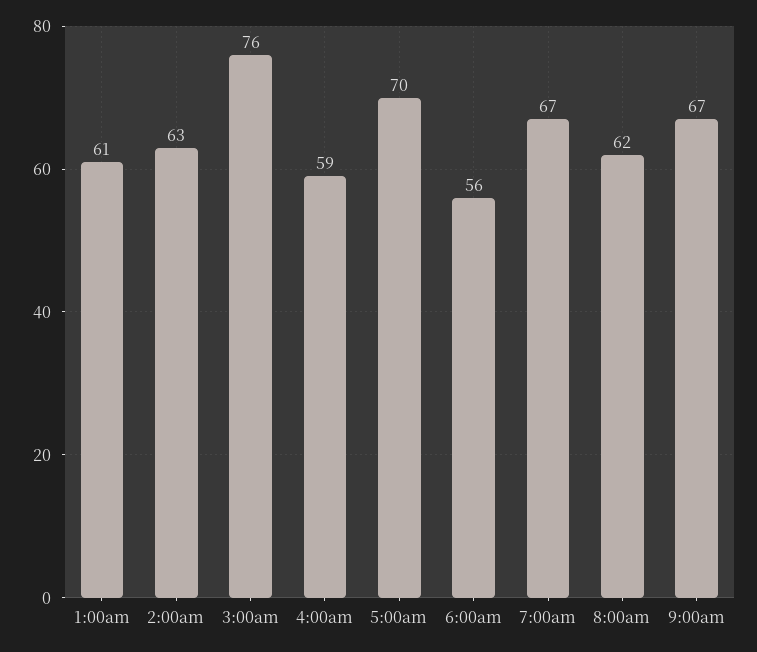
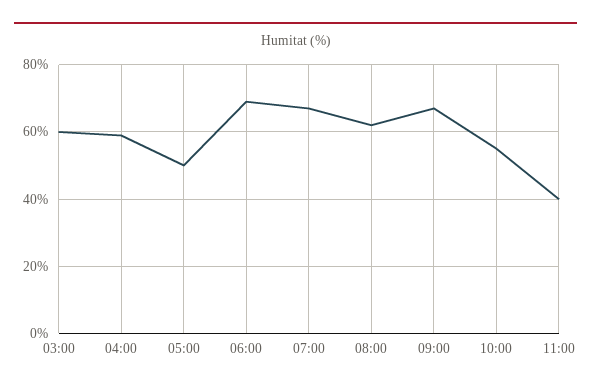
1:00am: 61 -> none
2:00am: 63 -> none
3:00am: 76 -> 60
5:00am: 70 -> 50
6:00am: 56 -> 70
10:00: none -> 55
11:00: none -> 40

